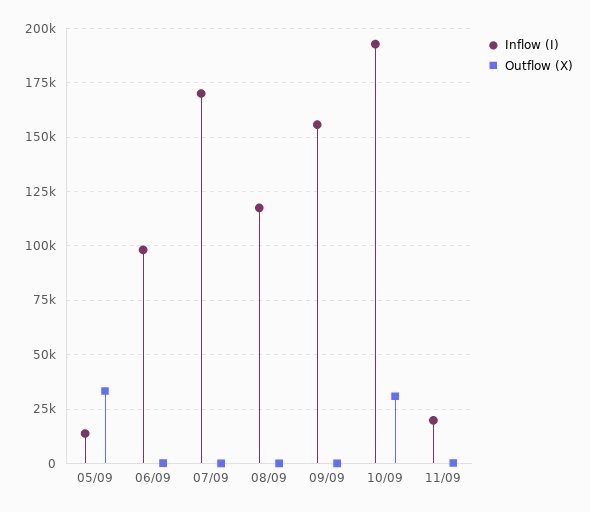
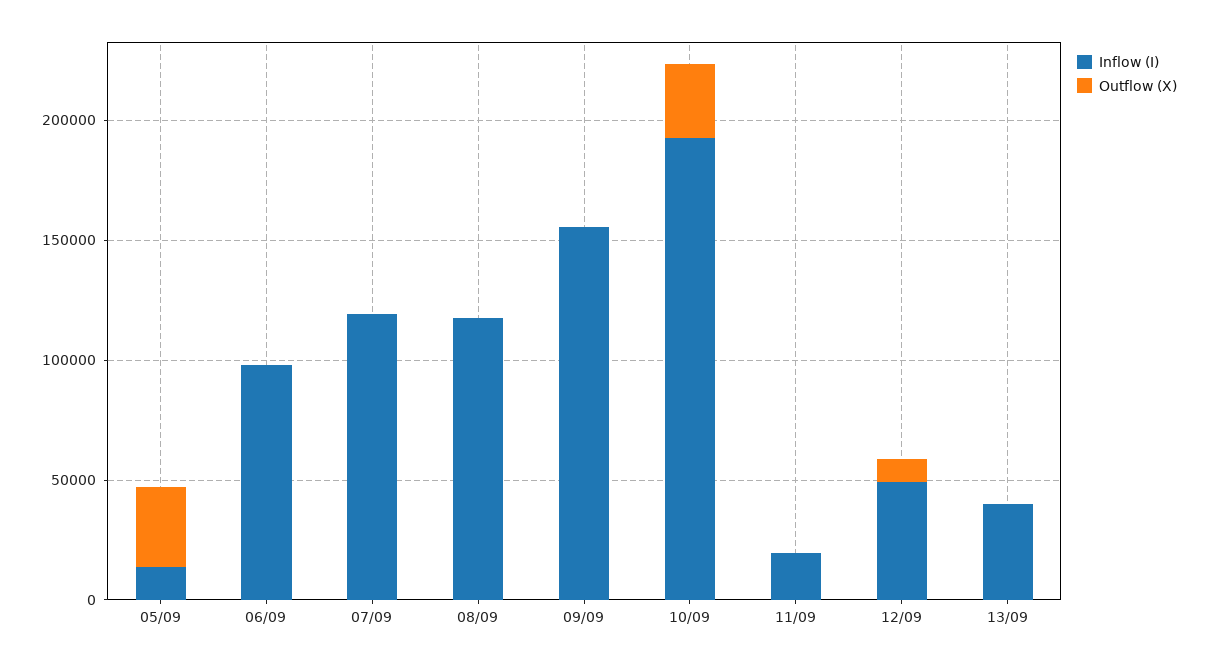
Inflow (I), 07/09: 170000 -> 120000
Inflow (I), 12/09: none -> 50000
Outflow (X), 12/09: none -> 10000
Inflow (I), 13/09: none -> 40000
Outflow (X), 13/09: none -> 0

